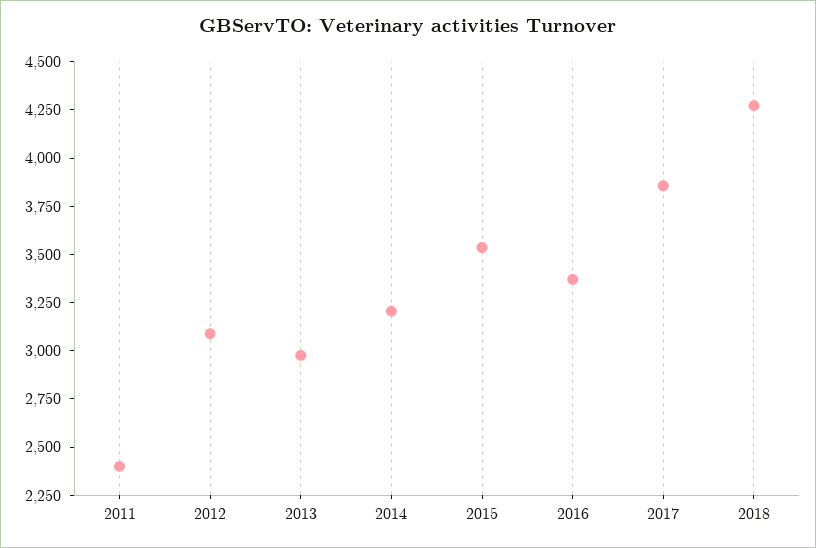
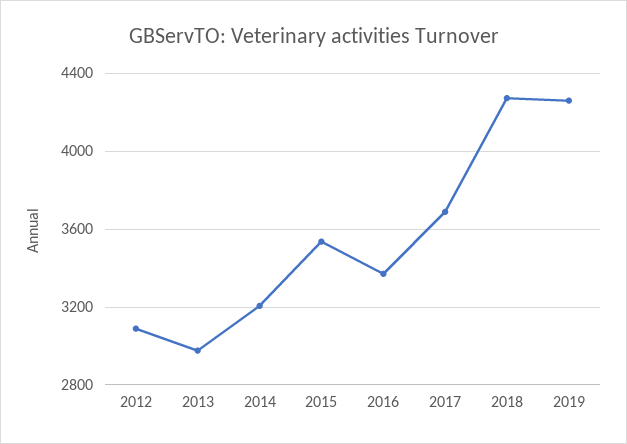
2011: 2400 -> none
2017: 3850 -> 3700
2019: none -> 4250

